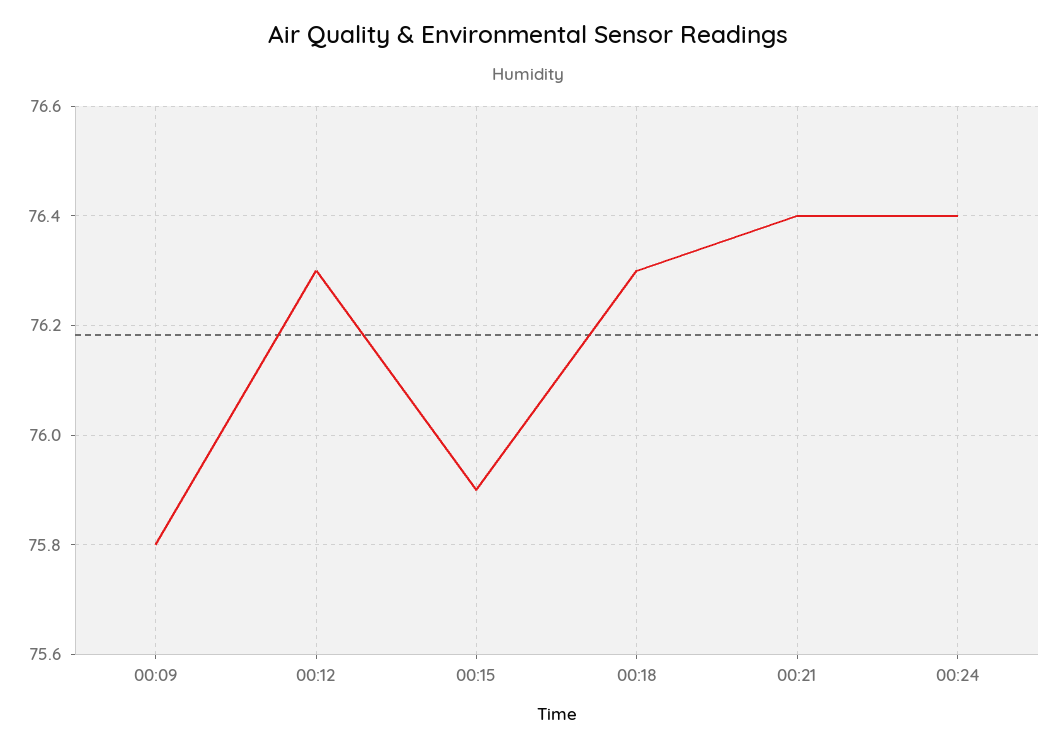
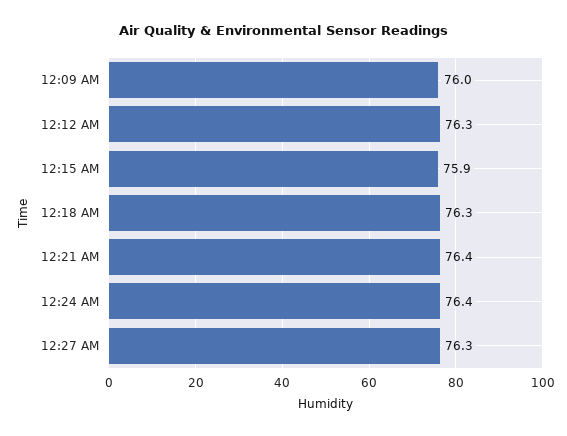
00:09: 75.8 -> 76
12:27 AM: none -> 76.3

